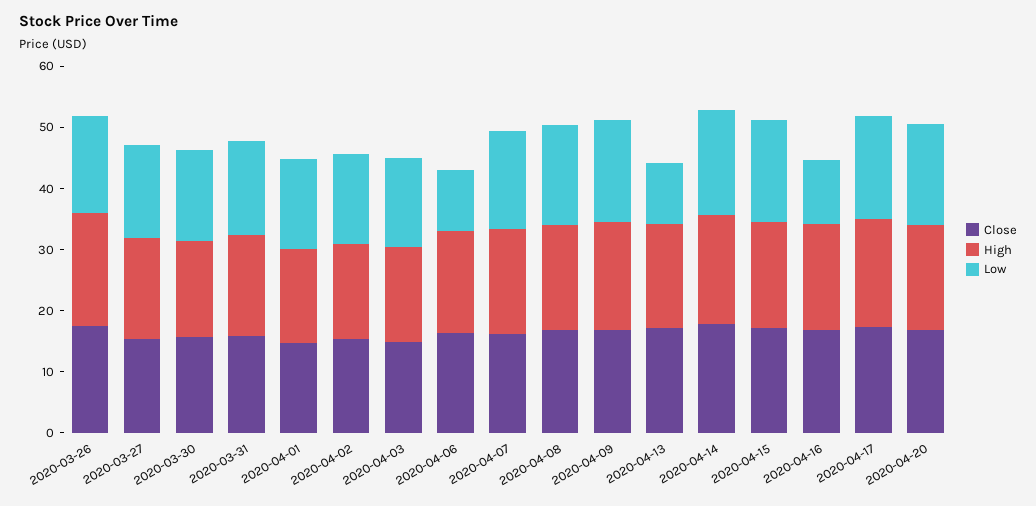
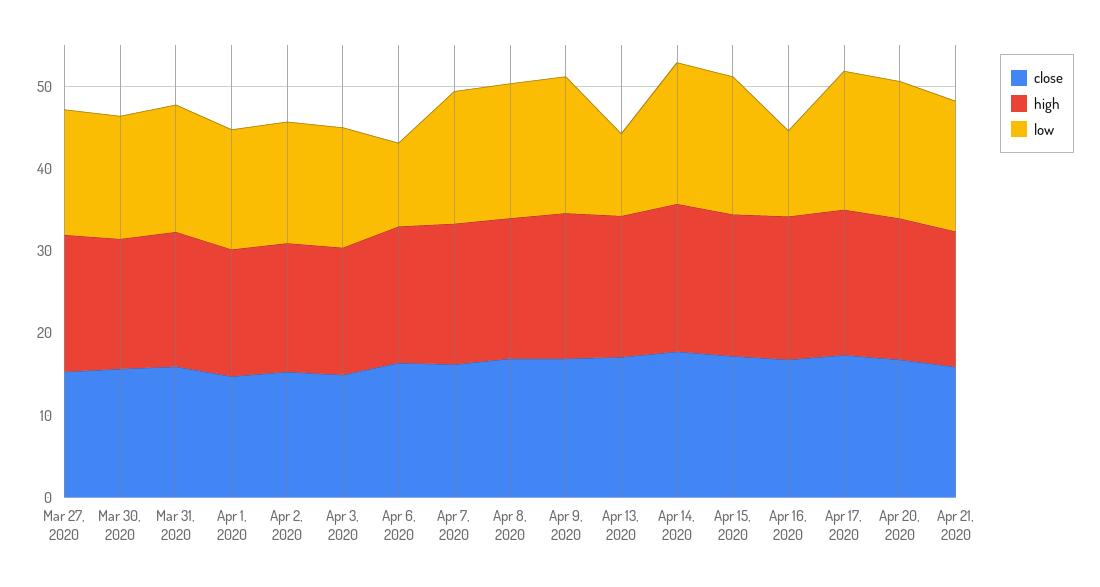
Close, 2020-03-26: 18 -> none
High, 2020-03-26: 18 -> none
Low, 2020-03-26: 16 -> none
Close, Apr 21, 2020: none -> 16
High, Apr 21, 2020: none -> 16
Low, Apr 21, 2020: none -> 16

